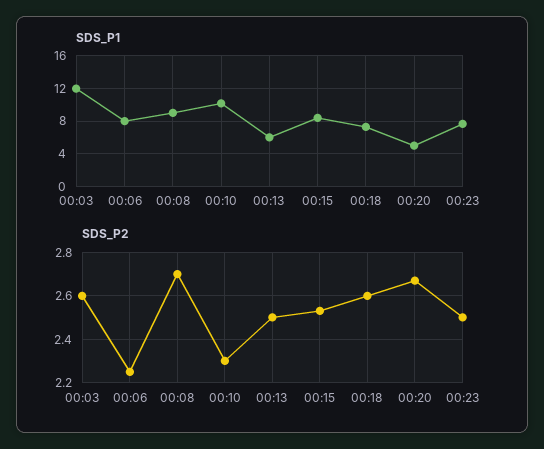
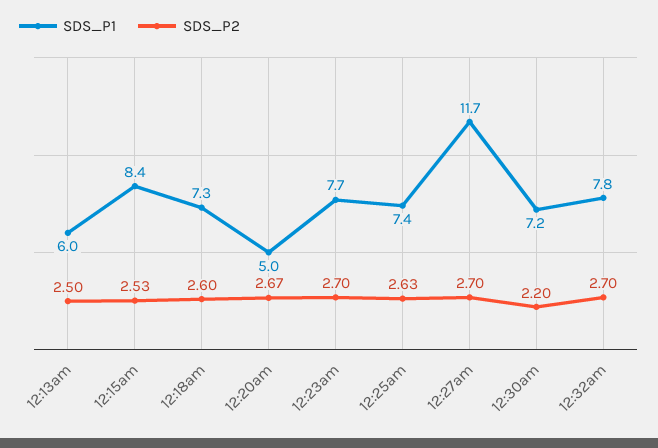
SDS_P1, 00:03: 12 -> none
SDS_P1, 00:06: 8 -> none
SDS_P1, 00:08: 9 -> none
SDS_P1, 00:10: 10 -> none
SDS_P2, 00:03: 2.6 -> none
SDS_P2, 00:06: 2.25 -> none
SDS_P2, 00:08: 2.7 -> none
SDS_P2, 00:10: 2.3 -> none
SDS_P2, 00:23: 2.5 -> 2.7
SDS_P1, 12:25am: none -> 7.4
SDS_P2, 12:25am: none -> 2.63
SDS_P1, 12:27am: none -> 11.7
SDS_P2, 12:27am: none -> 2.7
SDS_P1, 12:30am: none -> 7.2
SDS_P2, 12:30am: none -> 2.2
SDS_P1, 12:32am: none -> 7.8
SDS_P2, 12:32am: none -> 2.7

